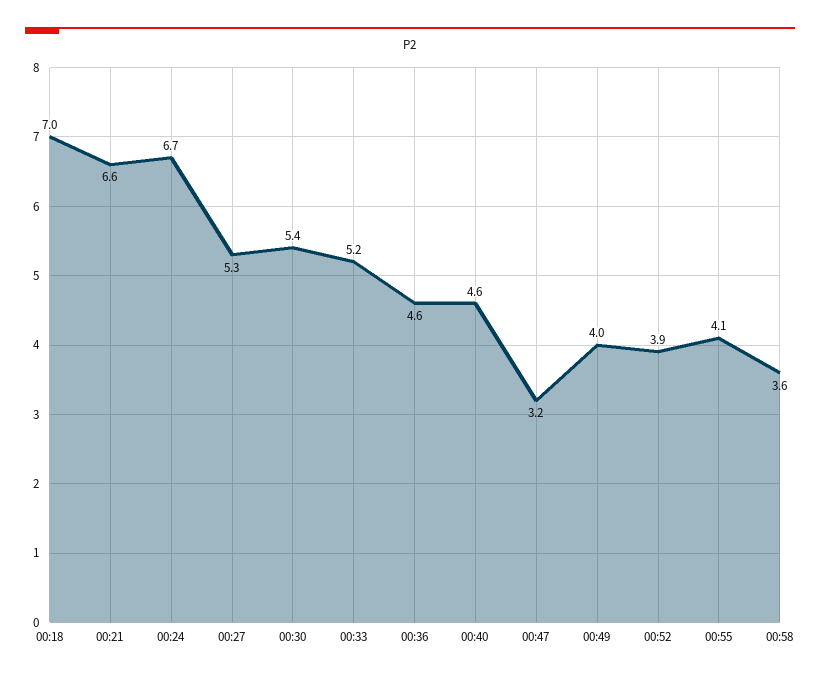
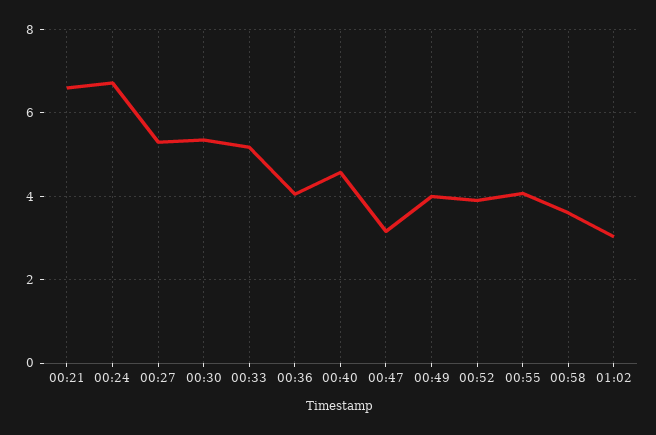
00:18: 7 -> none
00:36: 4.6 -> 4
01:02: none -> 3

